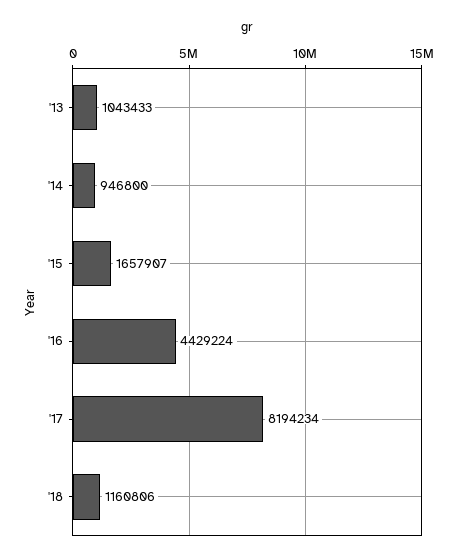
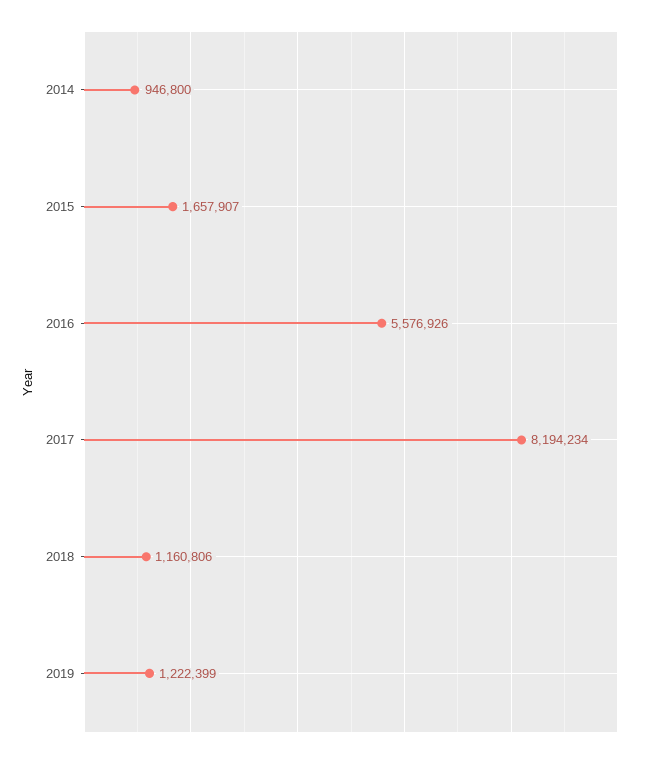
'13: 1043433 -> none
'16: 4429224 -> 5576926
2019: none -> 1222399

